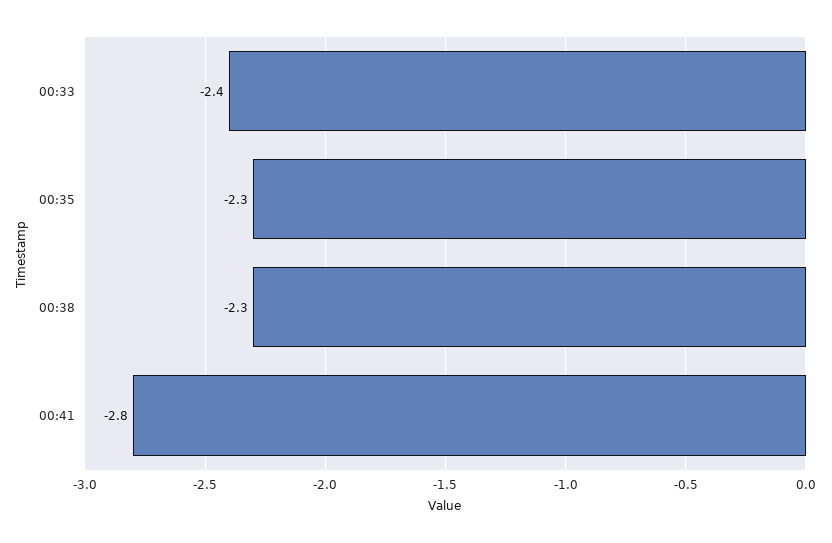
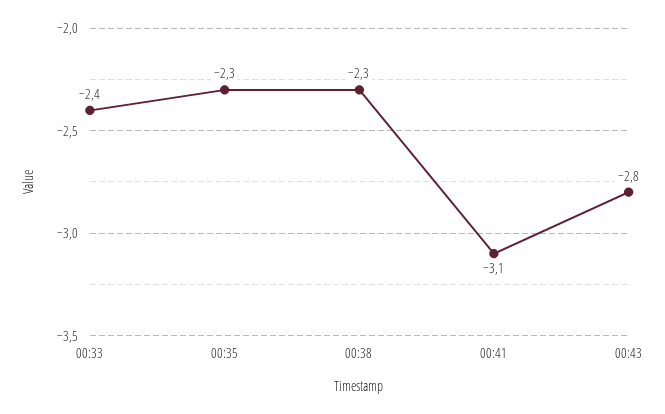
00:41: -2.8 -> -3.1
00:43: none -> -2.8

